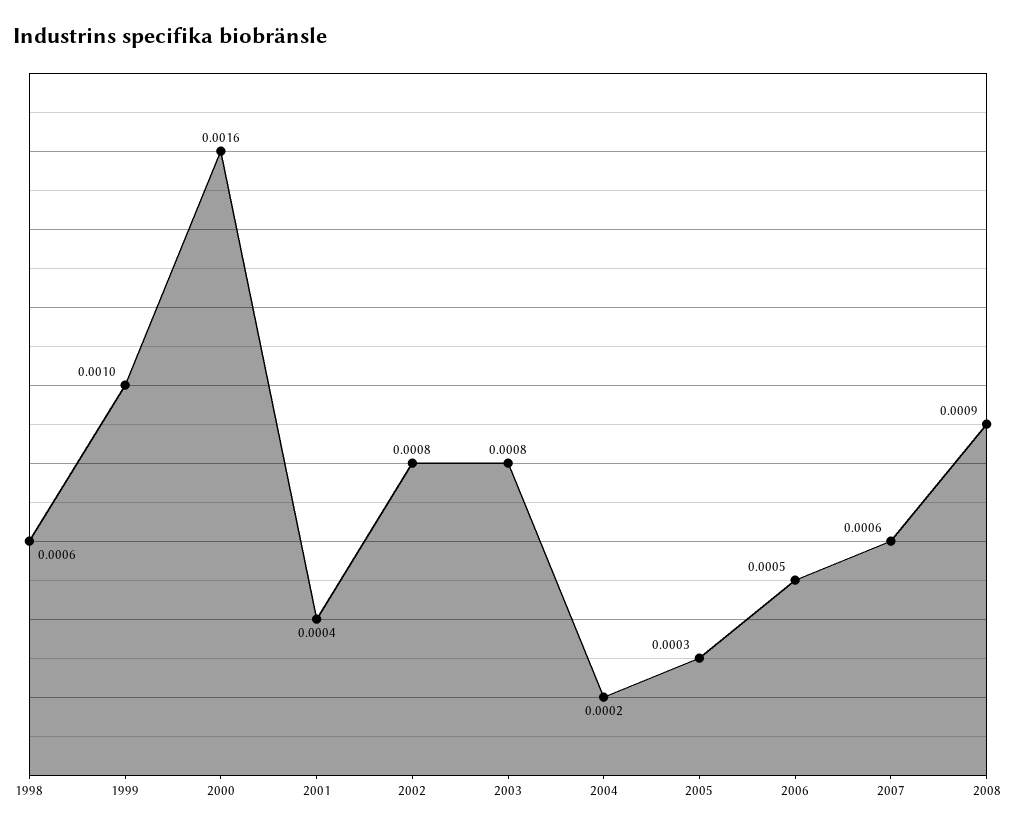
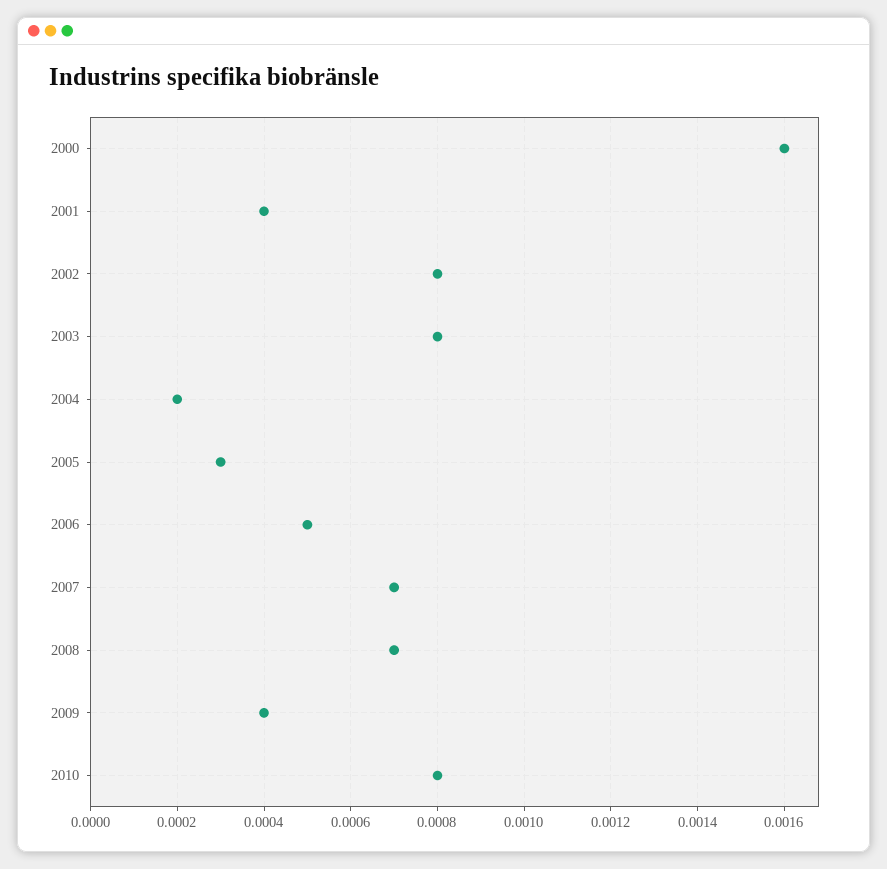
1998: 0.0006 -> none
1999: 0.001 -> none
2007: 0.0006 -> 0.0007
2008: 0.0009 -> 0.0007
2009: none -> 0.0004
2010: none -> 0.0008

